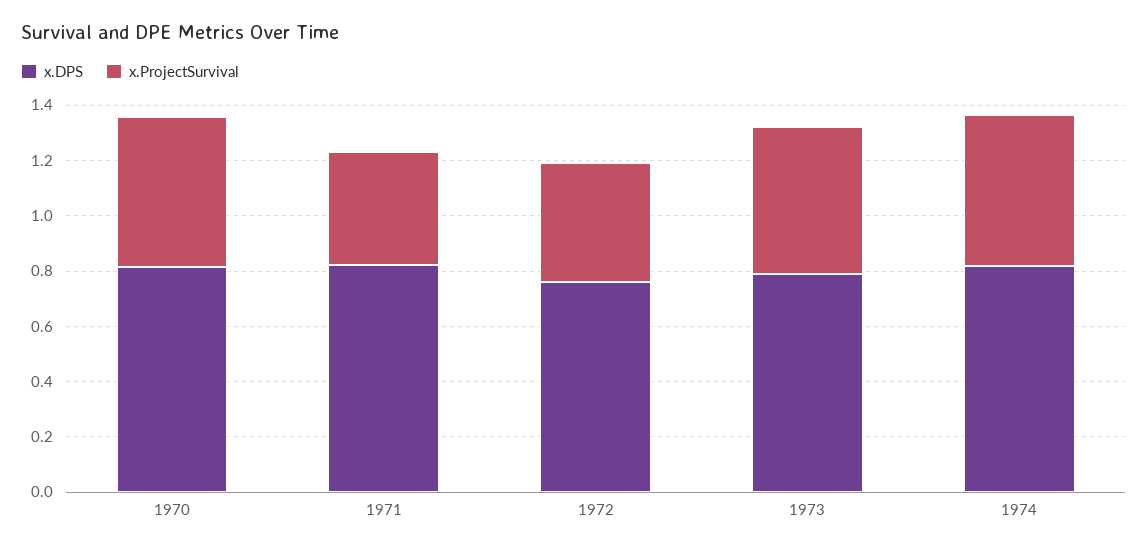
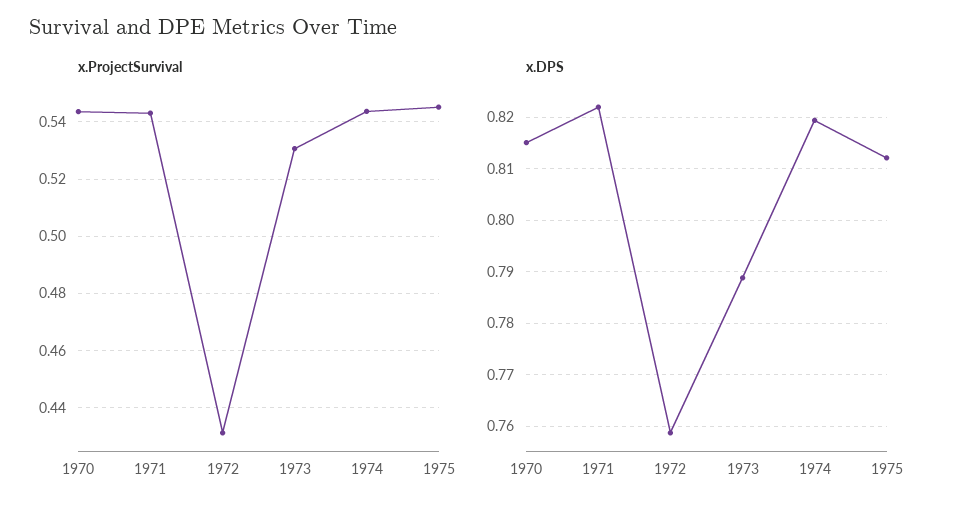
x.ProjectSurvival, 1971: 0.4 -> 0.5425
x.ProjectSurvival, 1975: none -> 0.545
x.DPS, 1975: none -> 0.812

